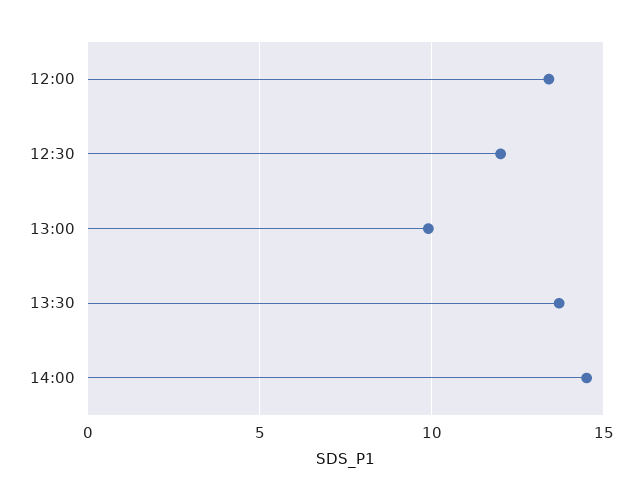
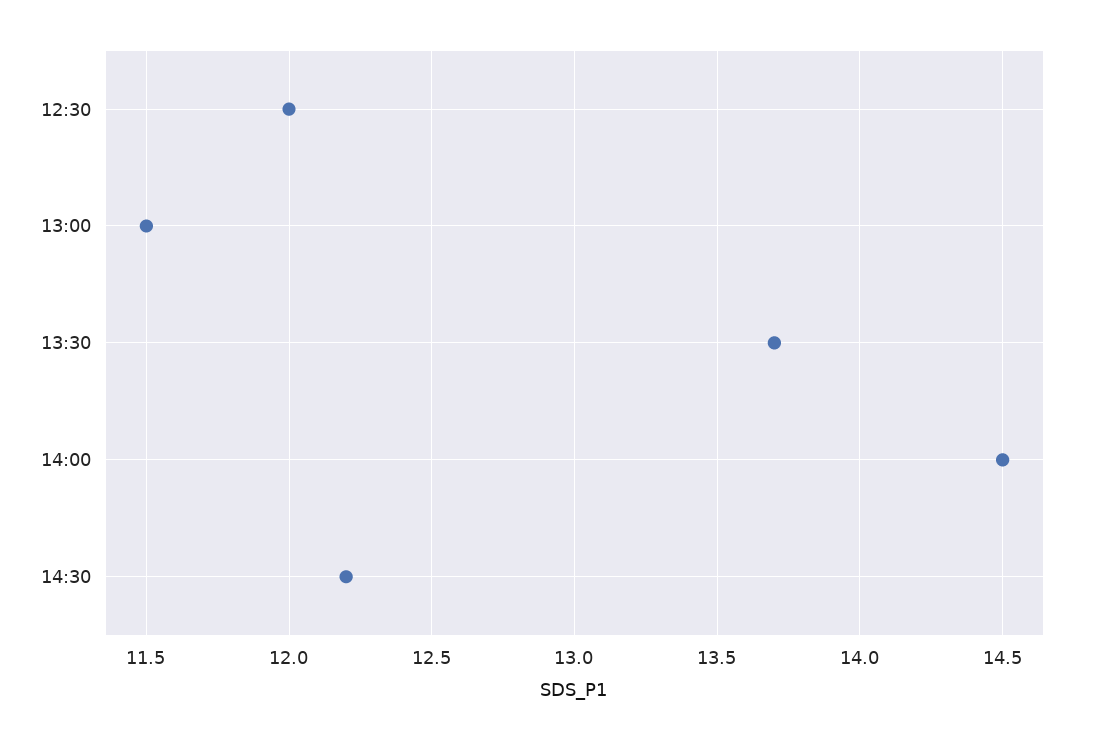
12:00: 13.5 -> none
13:00: 10 -> 11.5
14:30: none -> 12.2

